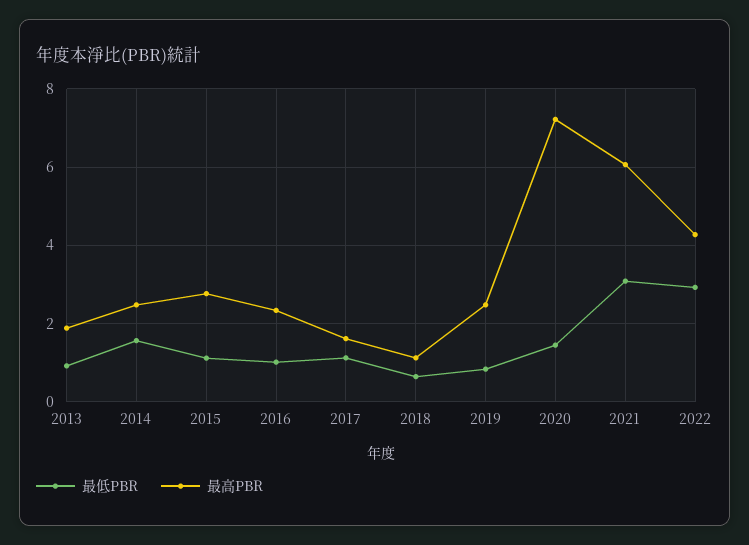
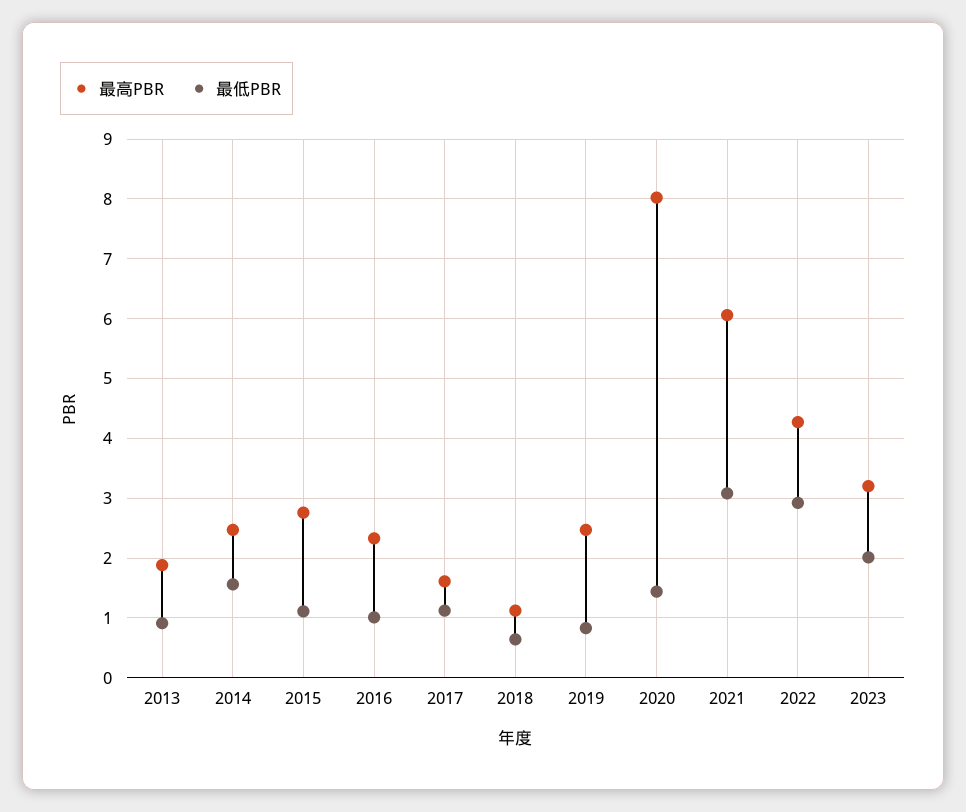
最高PBR, 2020: 7.2 -> 8
最高PBR, 2023: none -> 3.2
最低PBR, 2023: none -> 2

